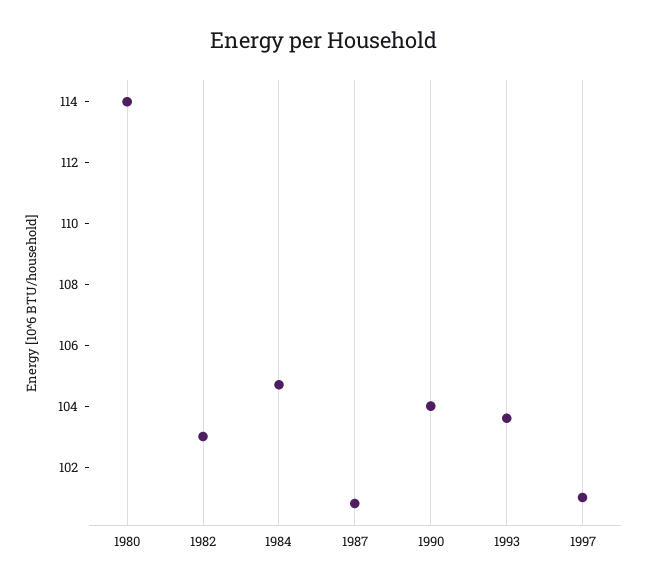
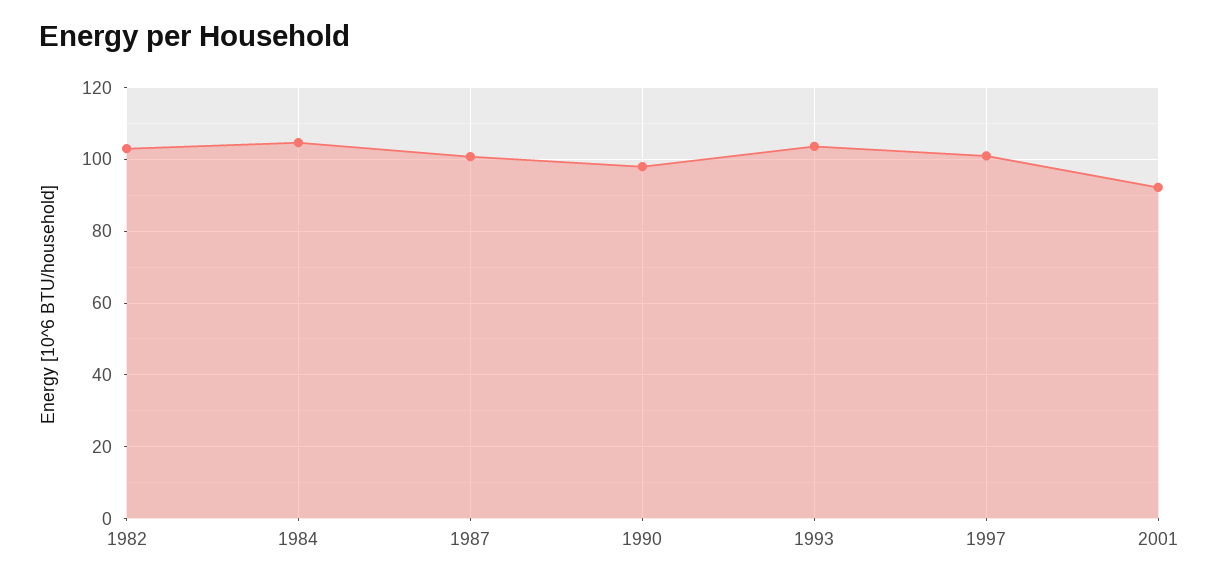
1980: 114 -> none
1990: 104 -> 98
2001: none -> 92

